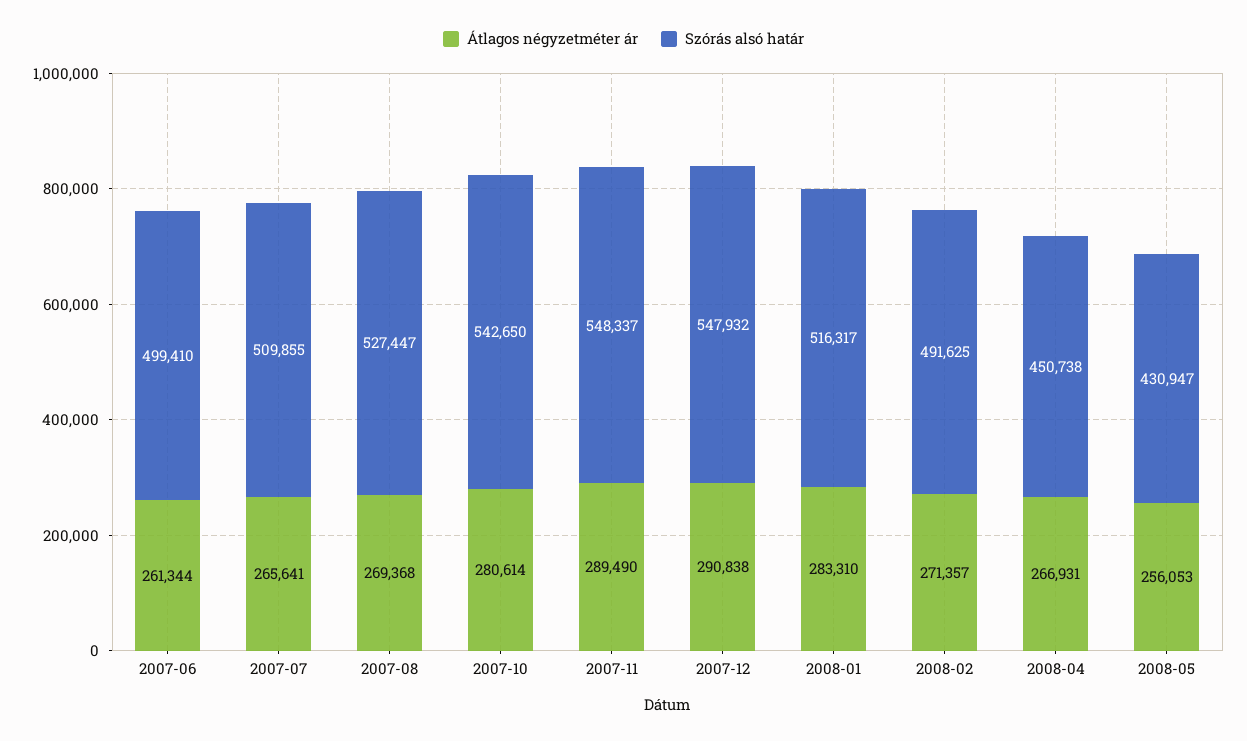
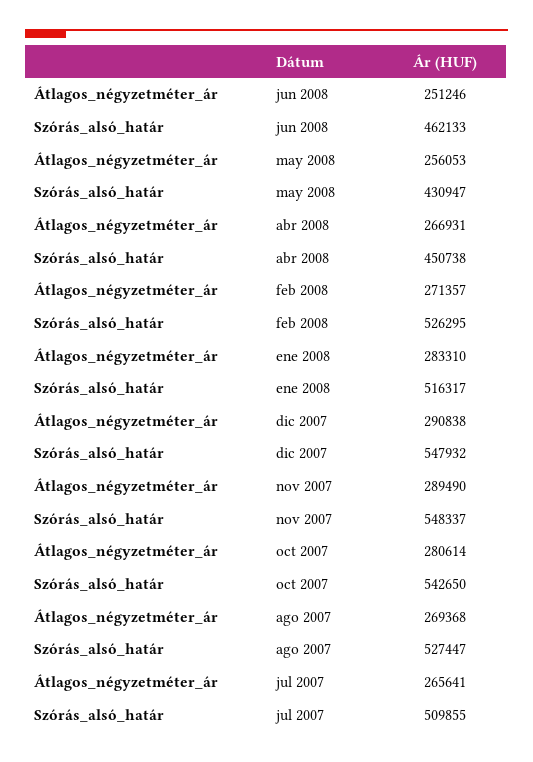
Átlagos négyzetméter ár, 2007-06: 261344 -> none
Szórás alsó határ, 2007-06: 499410 -> none
Szórás alsó határ, 2008-02: 491625 -> 526295
Átlagos négyzetméter ár, jun 2008: none -> 251246
Szórás alsó határ, jun 2008: none -> 462133

